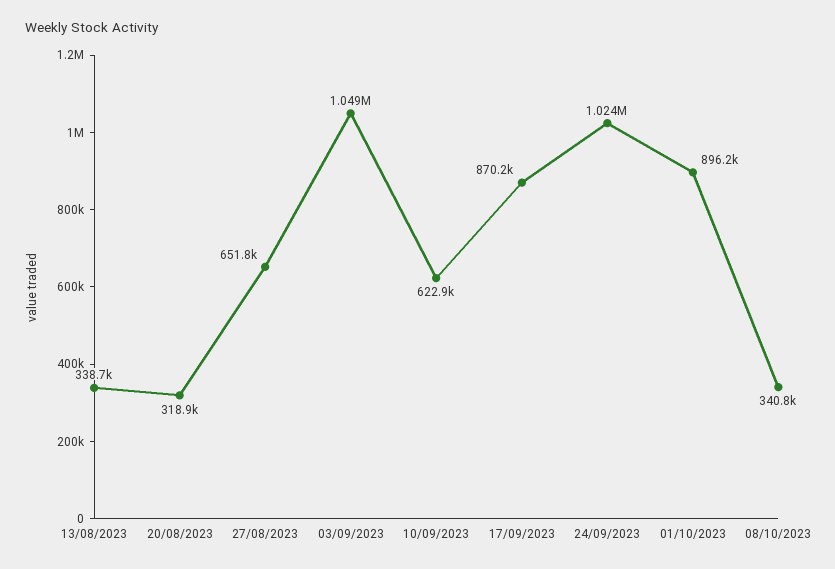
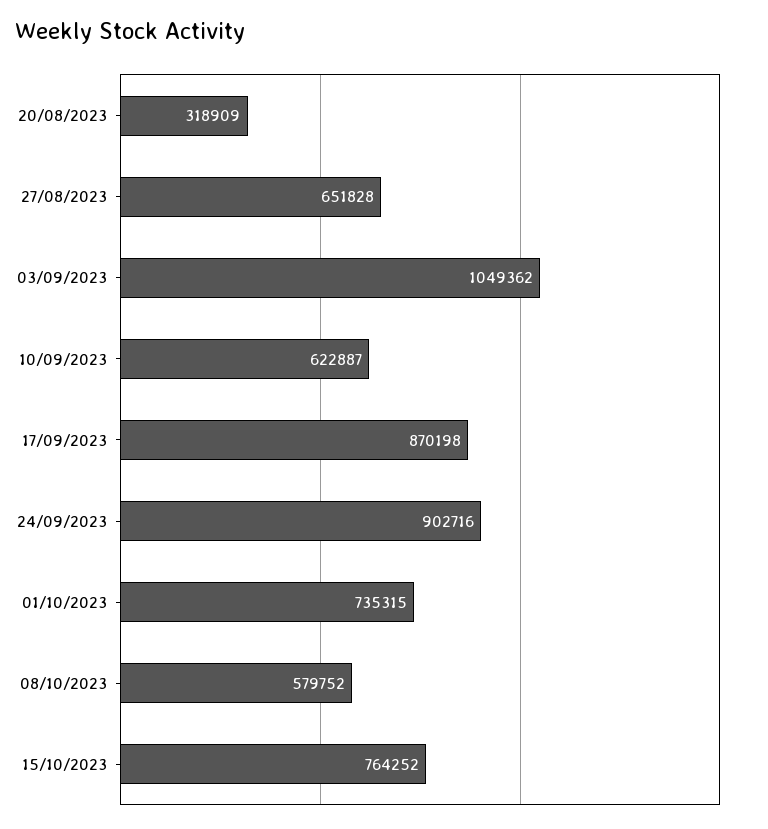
13/08/2023: 338700 -> none
24/09/2023: 1024000 -> 902716
01/10/2023: 896200 -> 735315
08/10/2023: 340800 -> 579752
15/10/2023: none -> 764252

